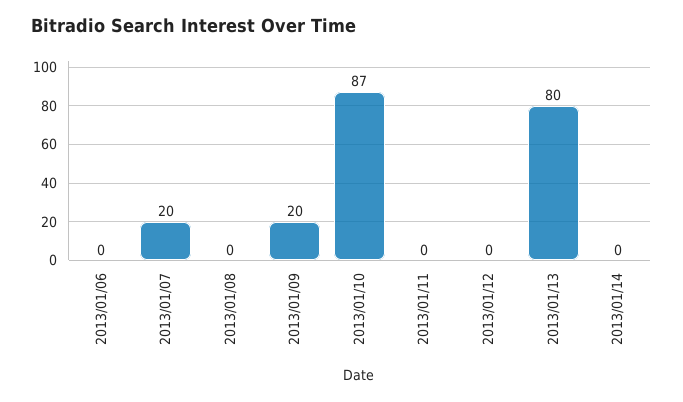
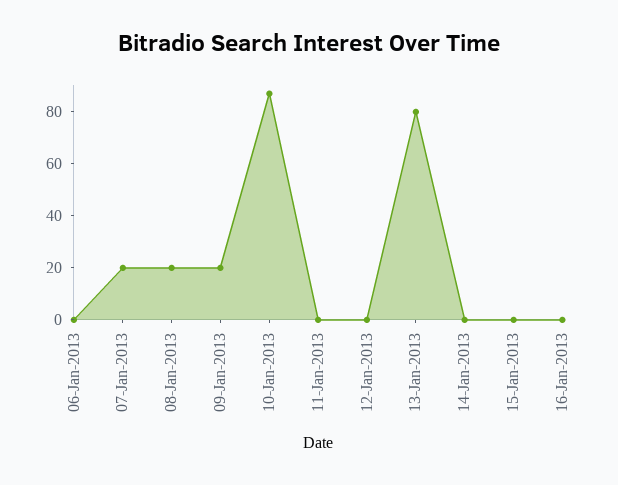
2013/01/08: 0 -> 20
15-Jan-2013: none -> 0
16-Jan-2013: none -> 0

